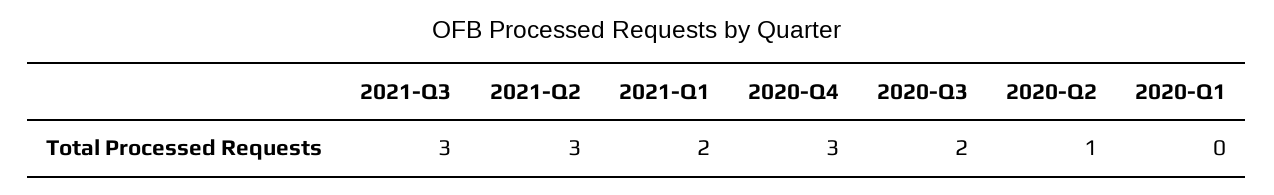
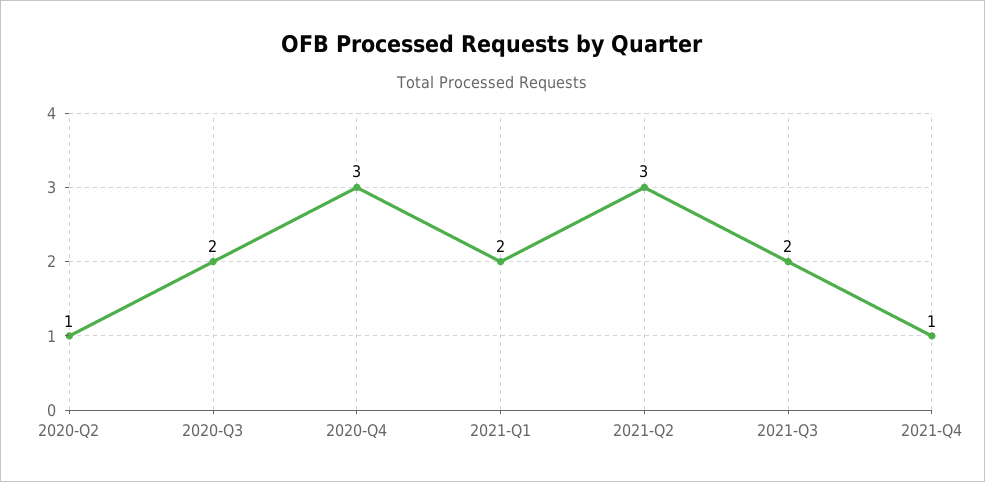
2021-Q3: 3 -> 2
2020-Q1: 0 -> none
2021-Q4: none -> 1

